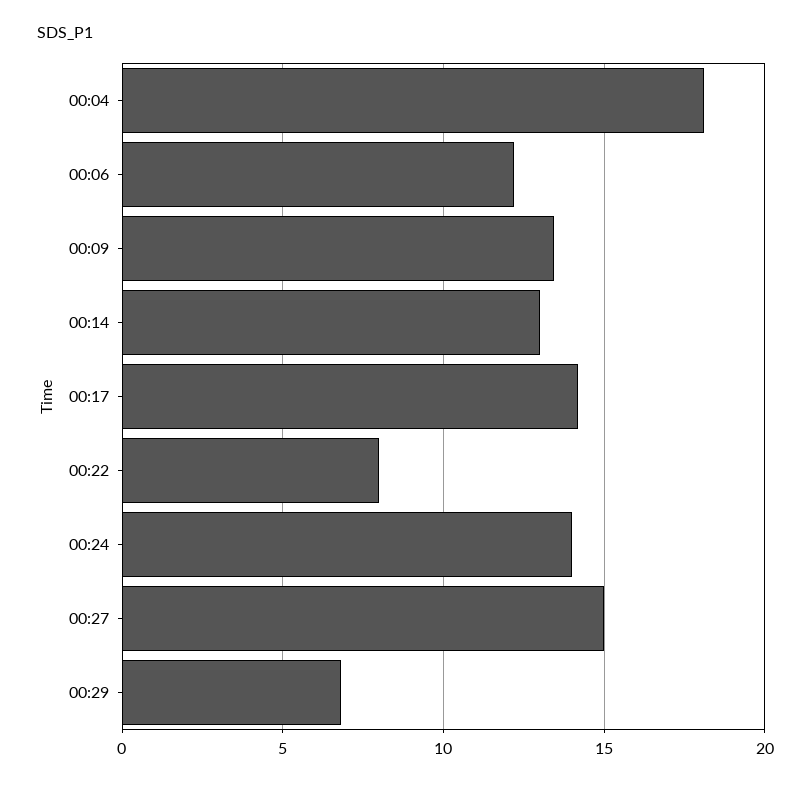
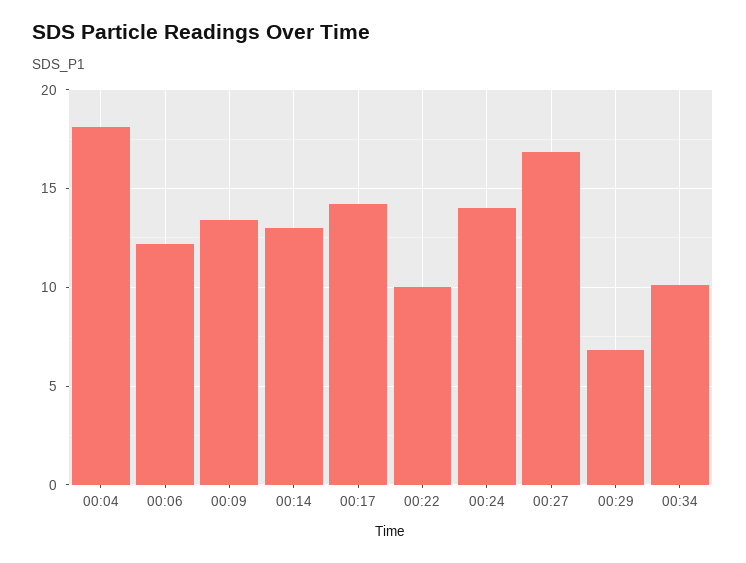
00:22: 8 -> 10
00:27: 15 -> 17
00:34: none -> 10

